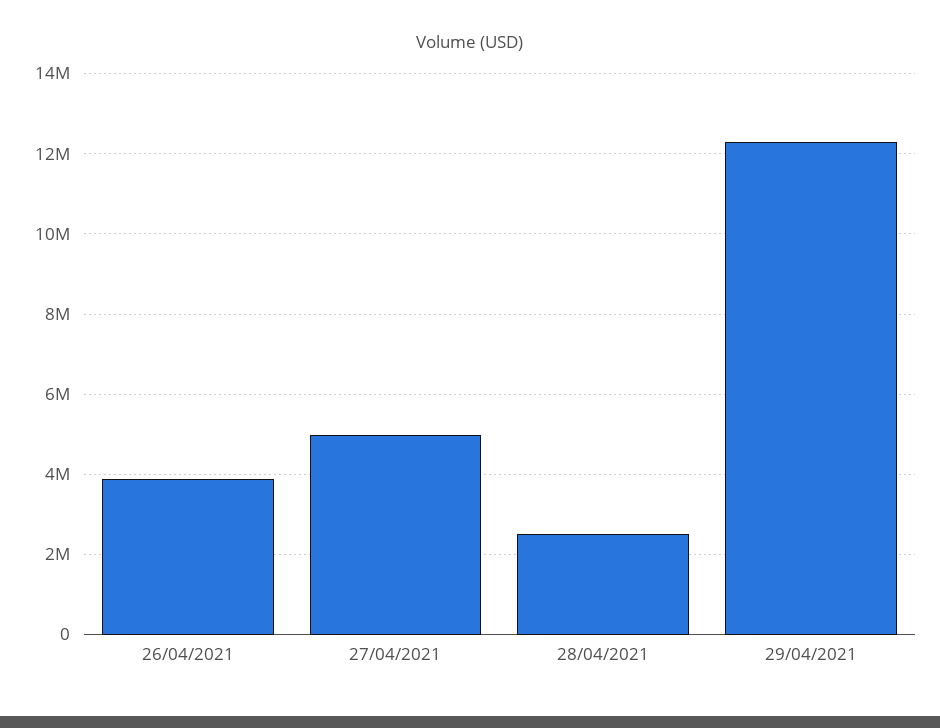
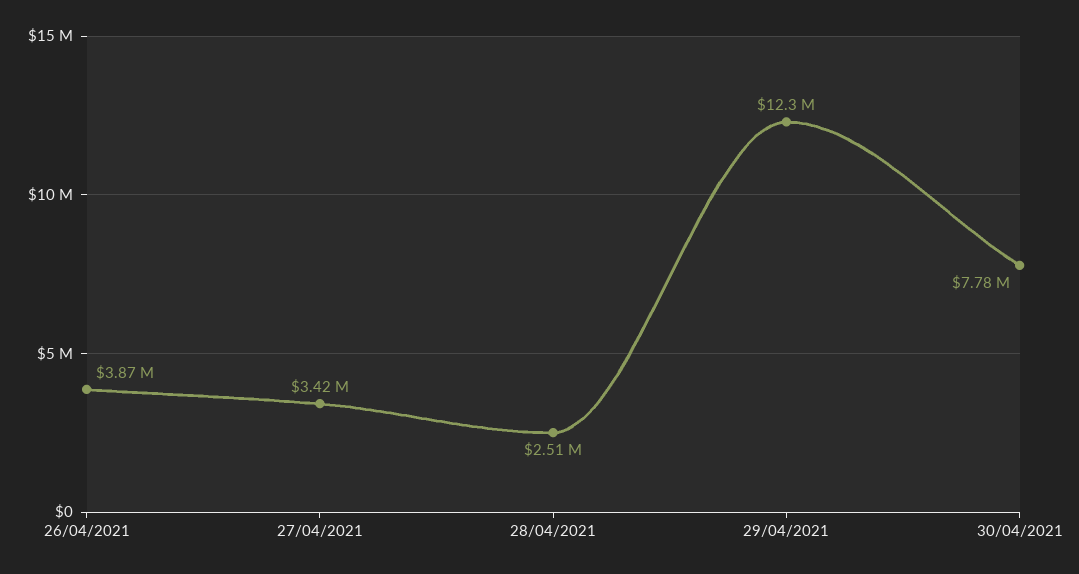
27/04/2021: 5000000 -> 3420000
30/04/2021: none -> 7780000

